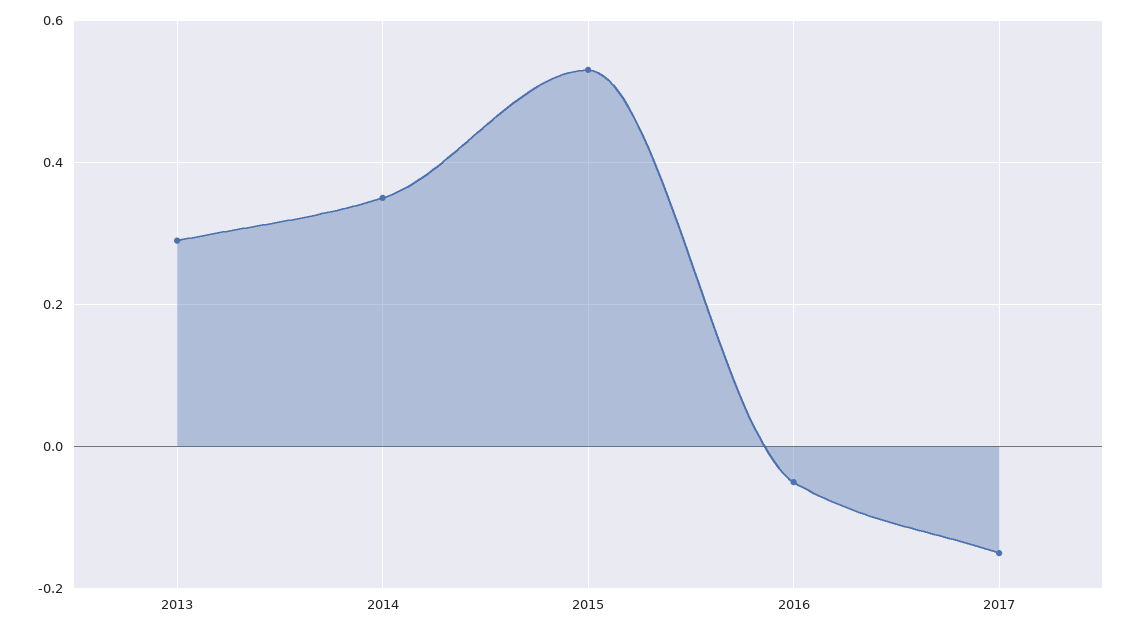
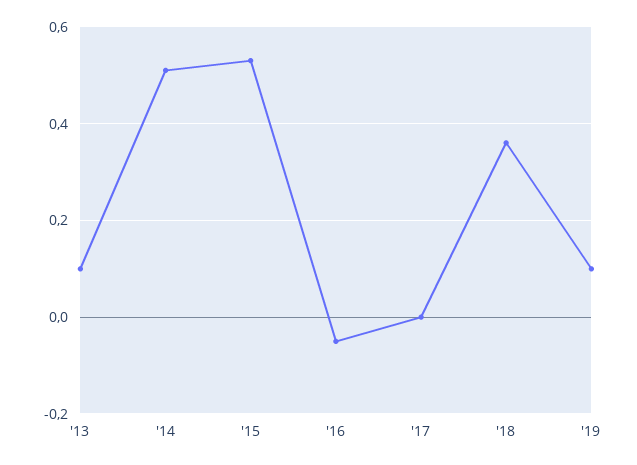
2013: 0.3 -> 0.1
2014: 0.35 -> 0.5
2017: -0.15 -> 0
'18: none -> 0.35
'19: none -> 0.1

